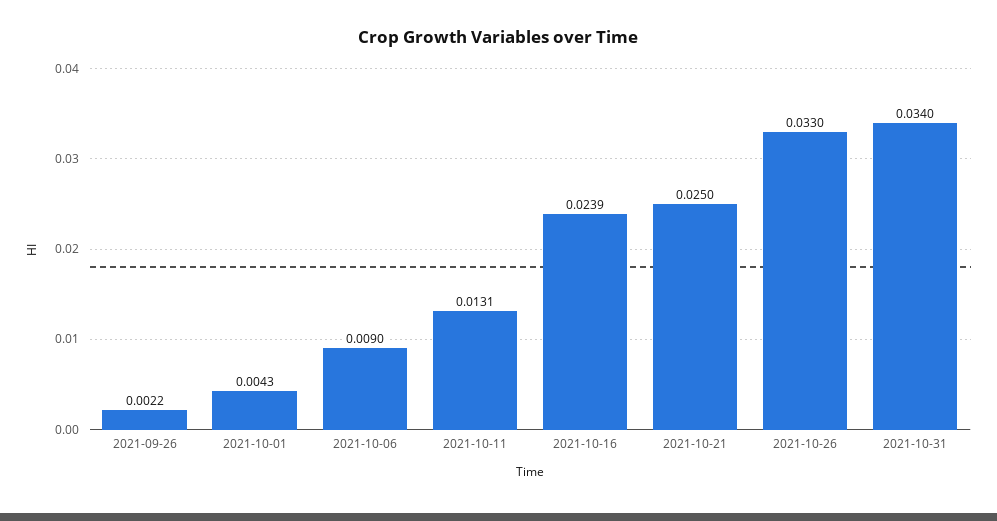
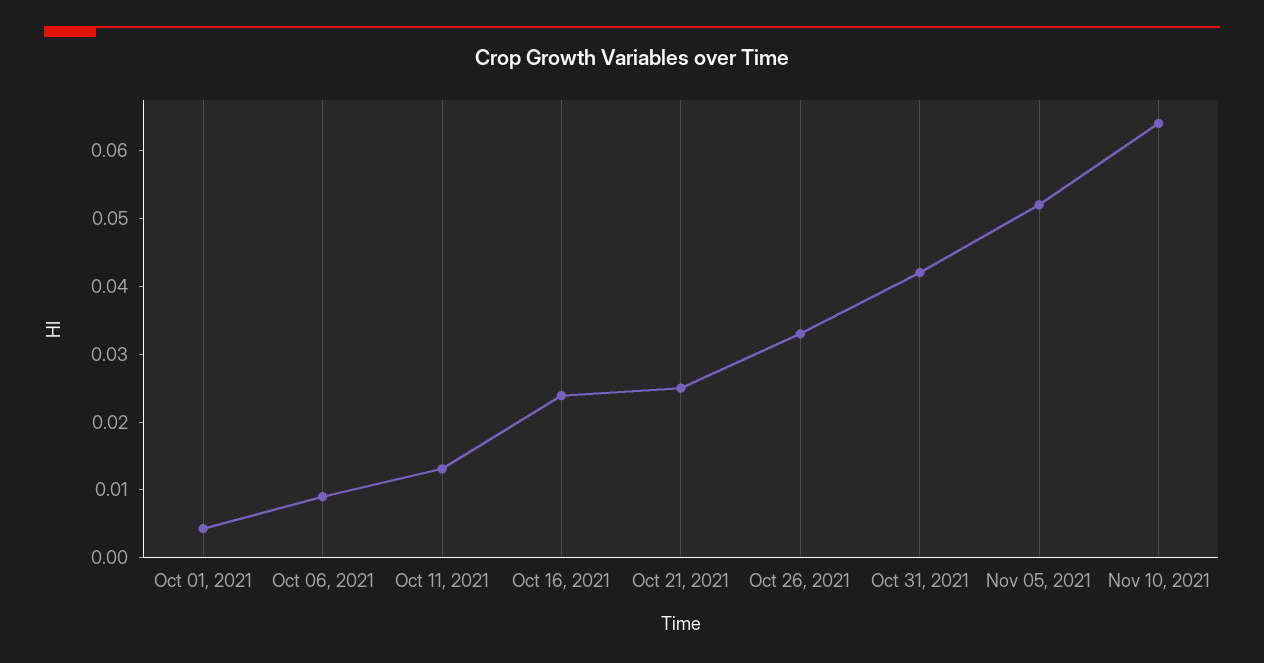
2021-09-26: 0.0022 -> none
2021-10-31: 0.034 -> 0.042
Nov 05, 2021: none -> 0.052
Nov 10, 2021: none -> 0.064

